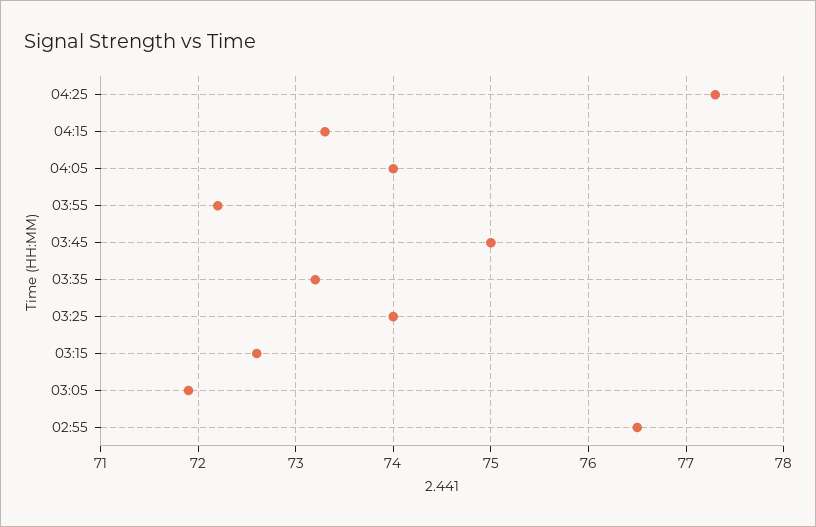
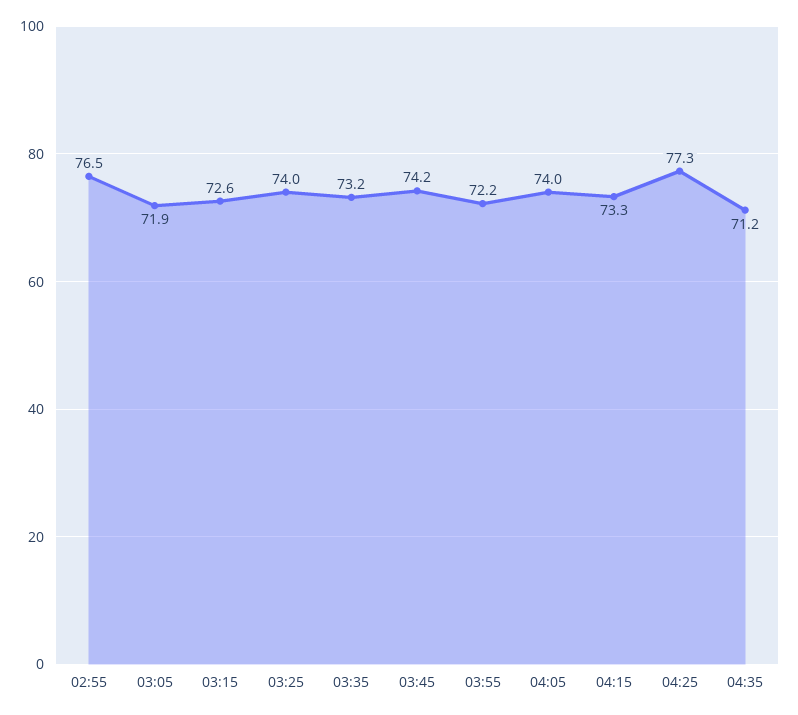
03:45: 75 -> 74.2
04:35: none -> 71.2

